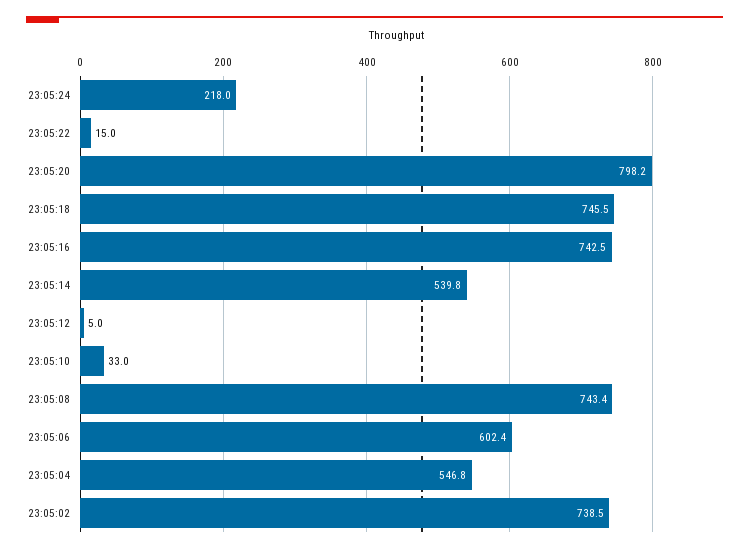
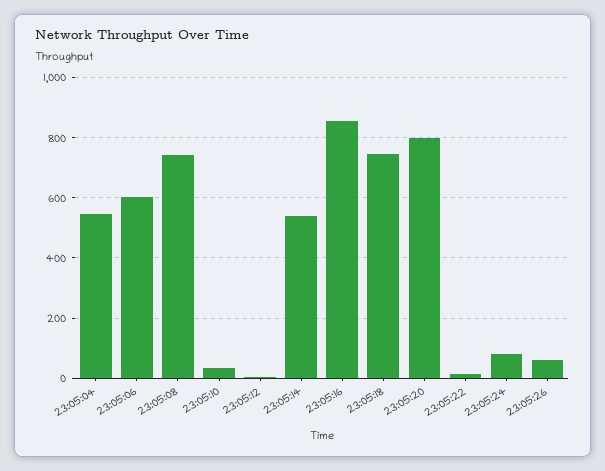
23:05:24: 218 -> 80
23:05:16: 742.5 -> 860
23:05:02: 738.5 -> none
23:05:26: none -> 60

